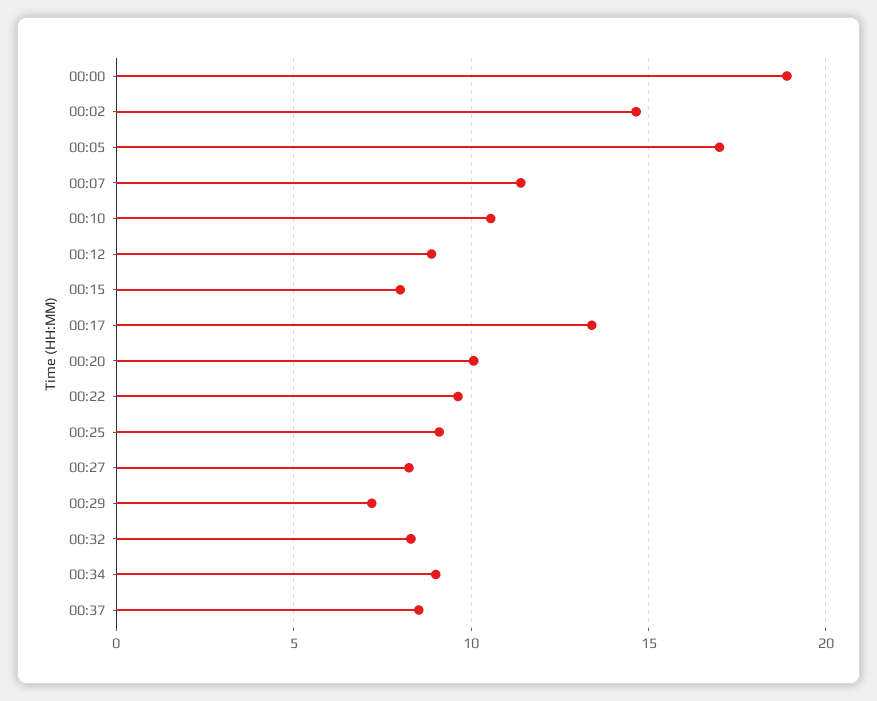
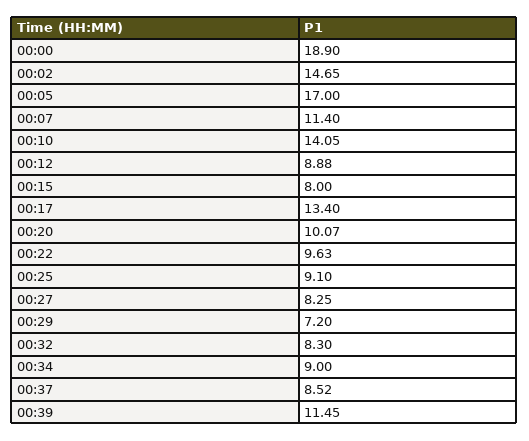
00:10: 10.5 -> 14.05
00:39: none -> 11.45

